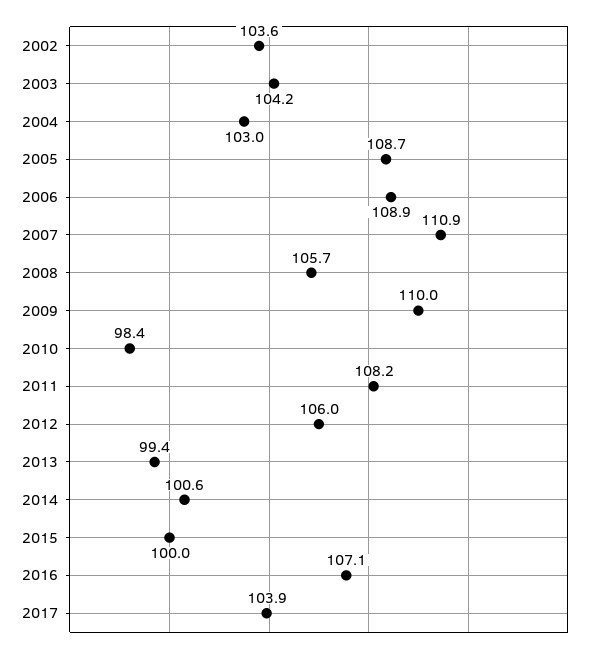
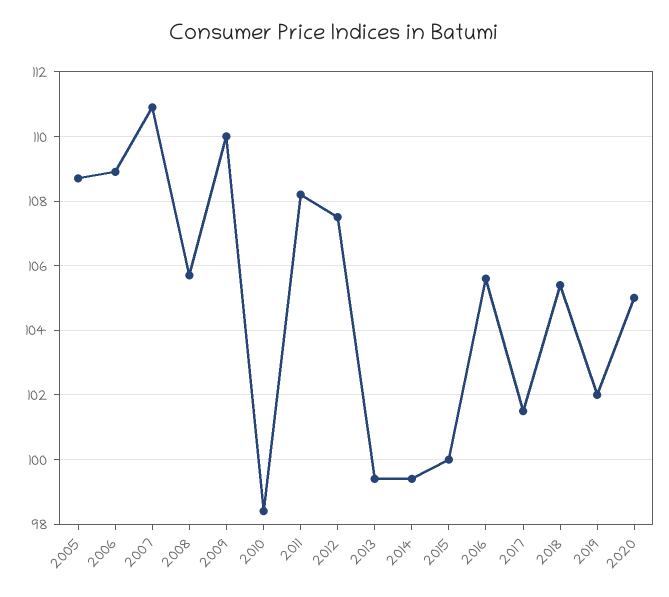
2002: 103.6 -> none
2003: 104.2 -> none
2004: 103 -> none
2012: 106 -> 107.5
2014: 100.6 -> 99.5
2016: 107.1 -> 105.5
2017: 103.9 -> 101.5
2018: none -> 105.5
2019: none -> 102
2020: none -> 105

